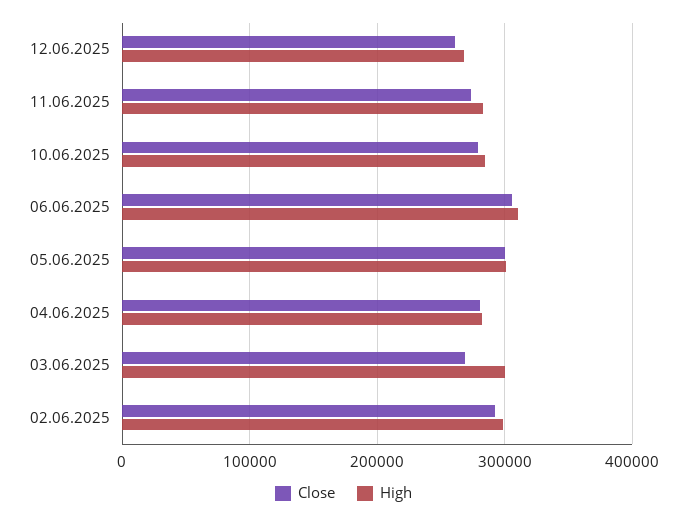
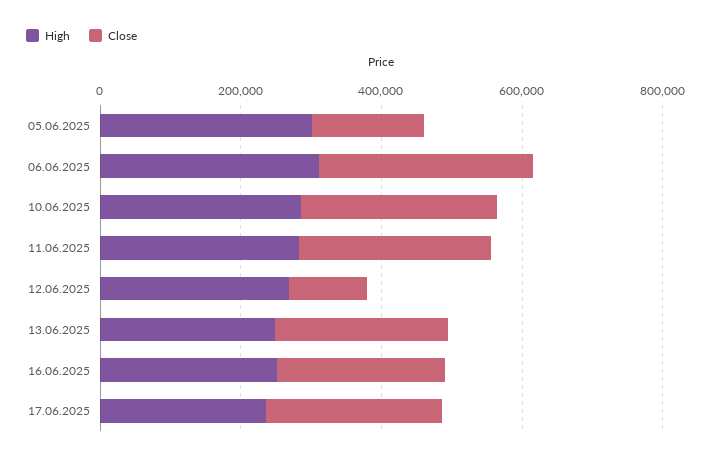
Close, 12.06.2025: 260000 -> 100000
Close, 05.06.2025: 300000 -> 150000
Close, 04.06.2025: 280000 -> none
High, 04.06.2025: 280000 -> none
Close, 03.06.2025: 270000 -> none
High, 03.06.2025: 300000 -> none
Close, 02.06.2025: 290000 -> none
High, 02.06.2025: 300000 -> none
High, 13.06.2025: none -> 250000
Close, 13.06.2025: none -> 250000
High, 16.06.2025: none -> 250000
Close, 16.06.2025: none -> 250000
High, 17.06.2025: none -> 250000
Close, 17.06.2025: none -> 250000

